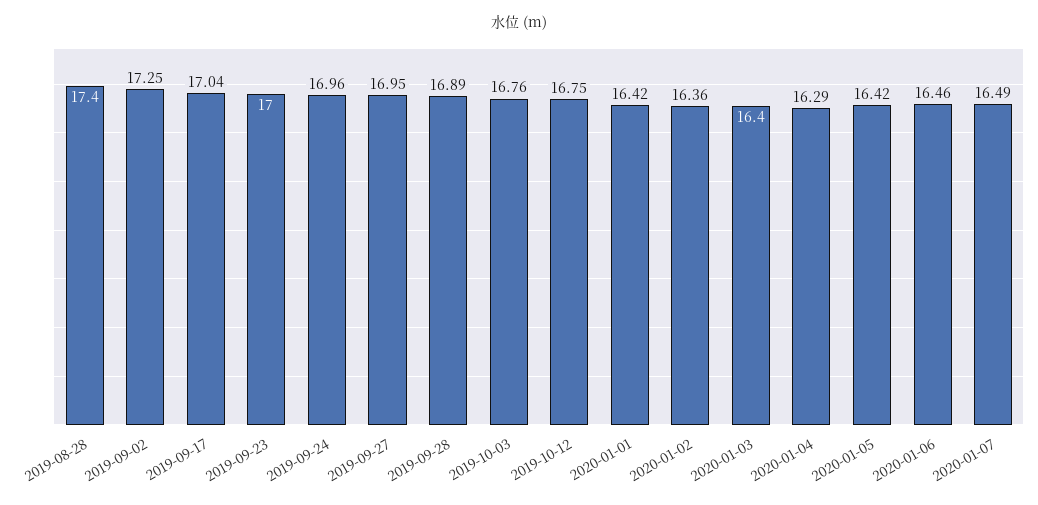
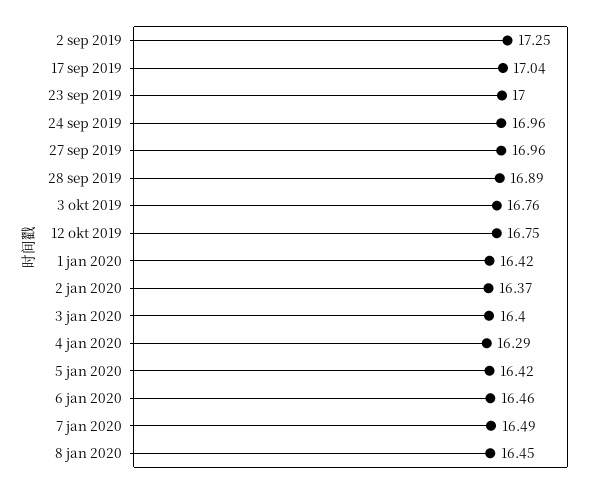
2019-08-28: 17.4 -> none
2019-09-27: 16.95 -> 16.96
2020-01-02: 16.36 -> 16.37
8 jan 2020: none -> 16.45

